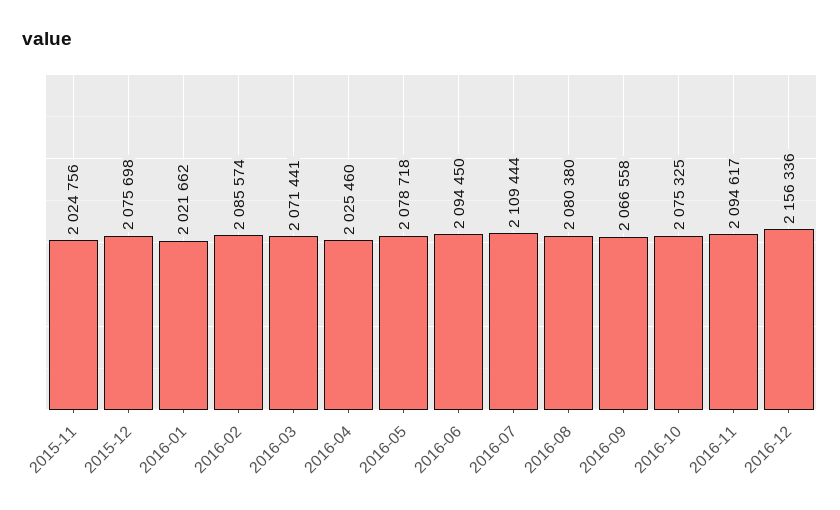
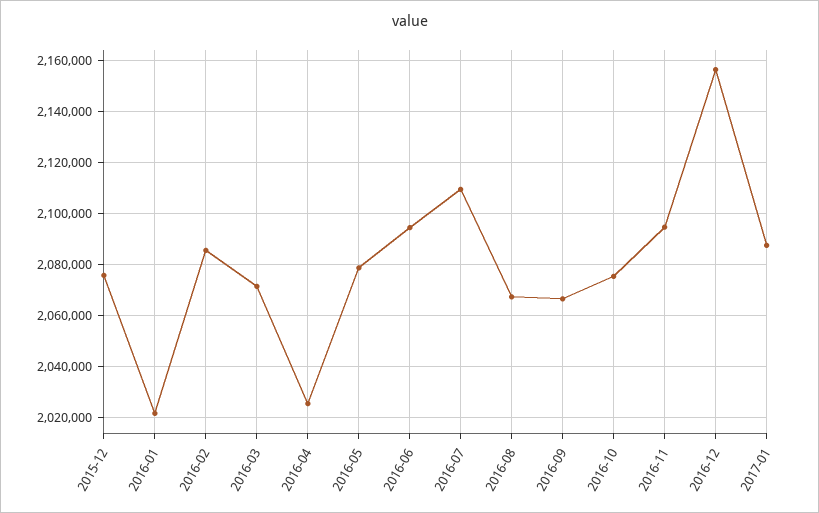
2015-11: 2024756 -> none
2016-08: 2080380 -> 2067500
2017-01: none -> 2087500

